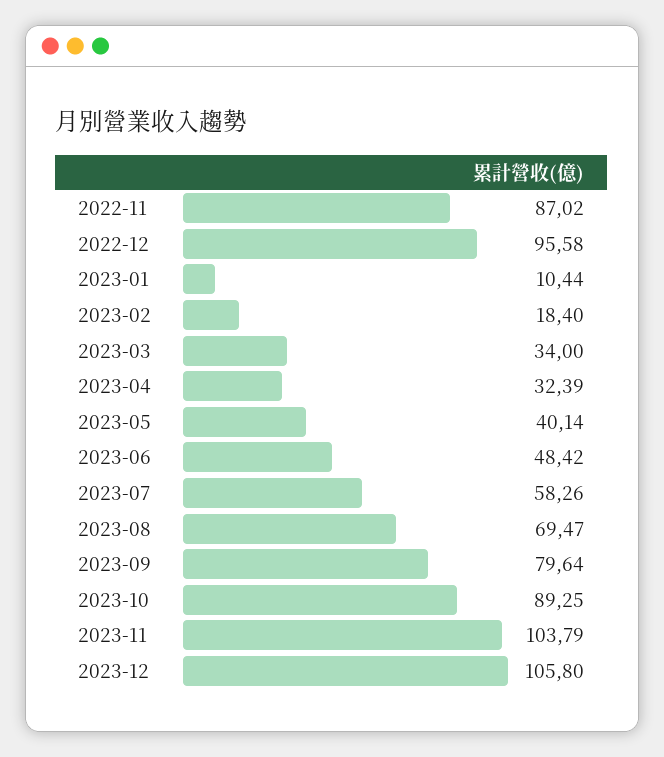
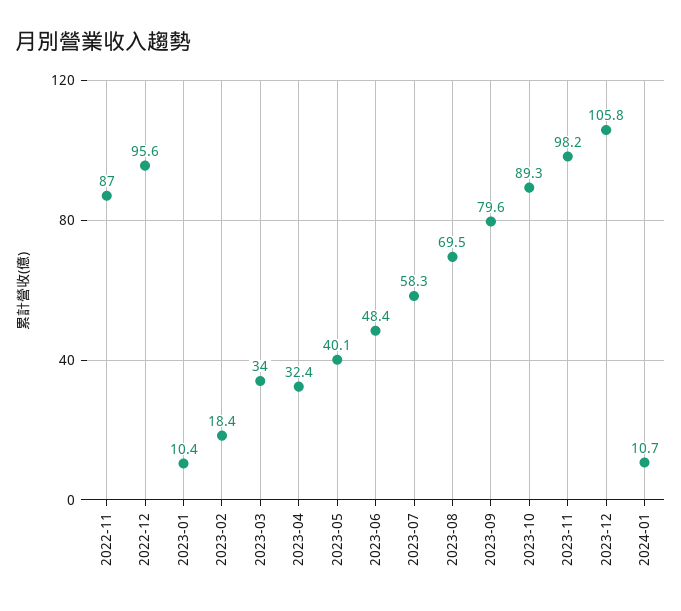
2023-11: 103.79 -> 98.2
2024-01: none -> 10.7

